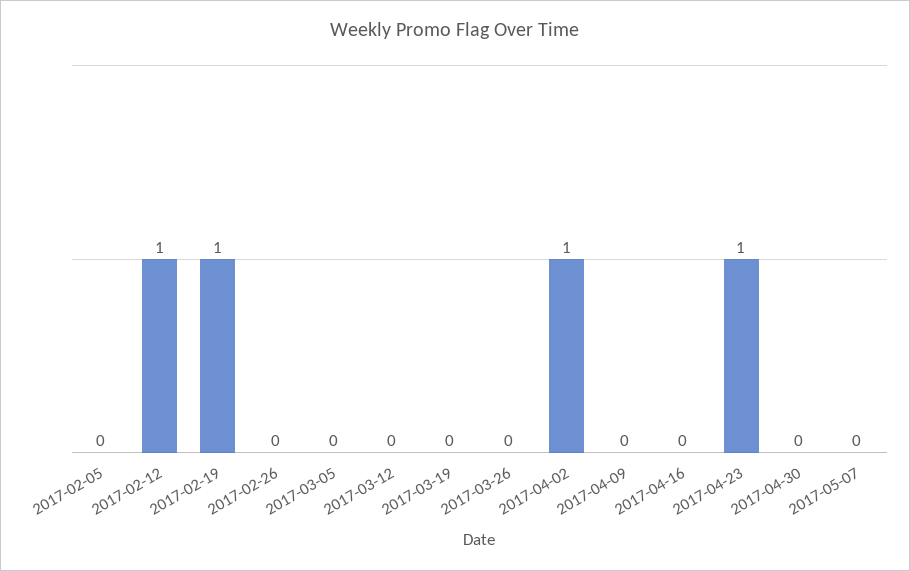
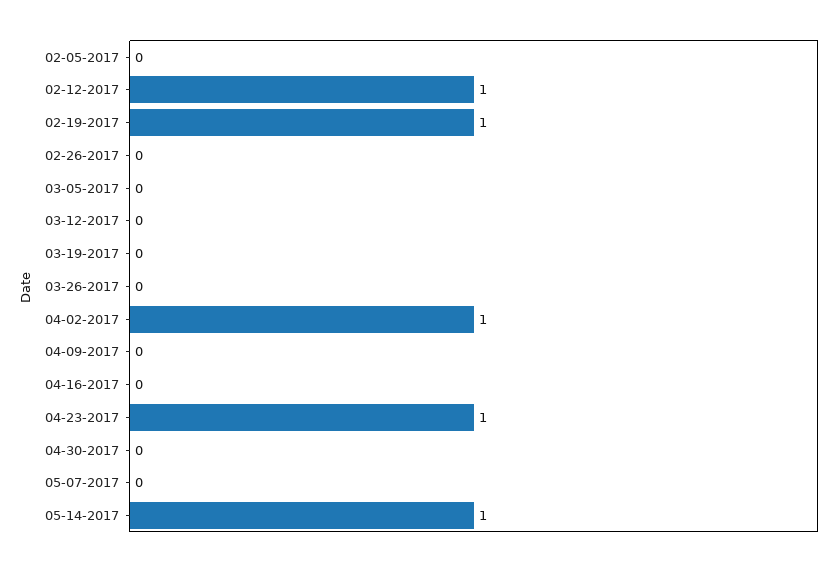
05-14-2017: none -> 1

